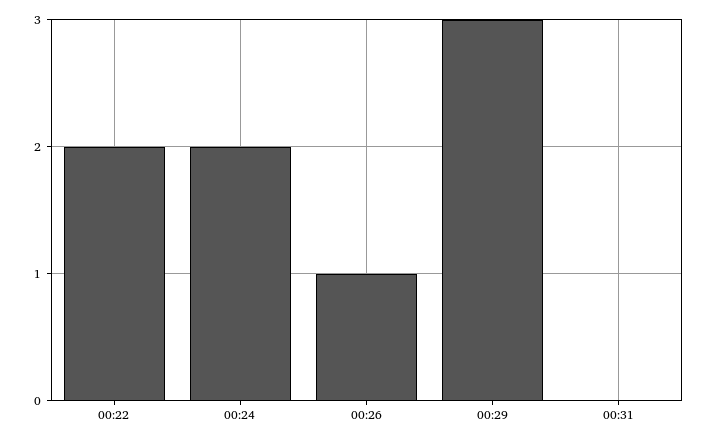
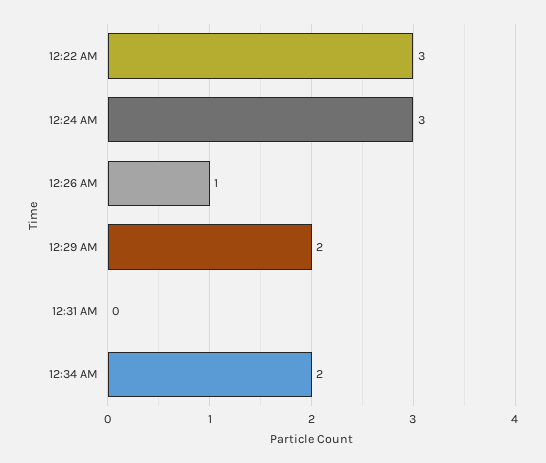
00:22: 2 -> 3
00:24: 2 -> 3
00:29: 3 -> 2
12:34 AM: none -> 2

